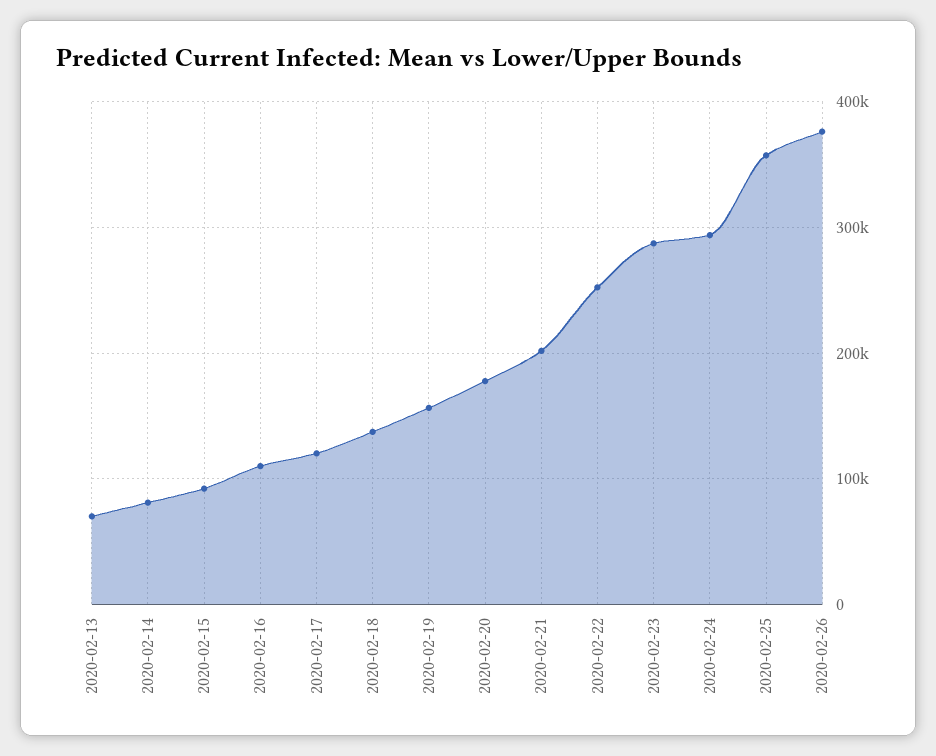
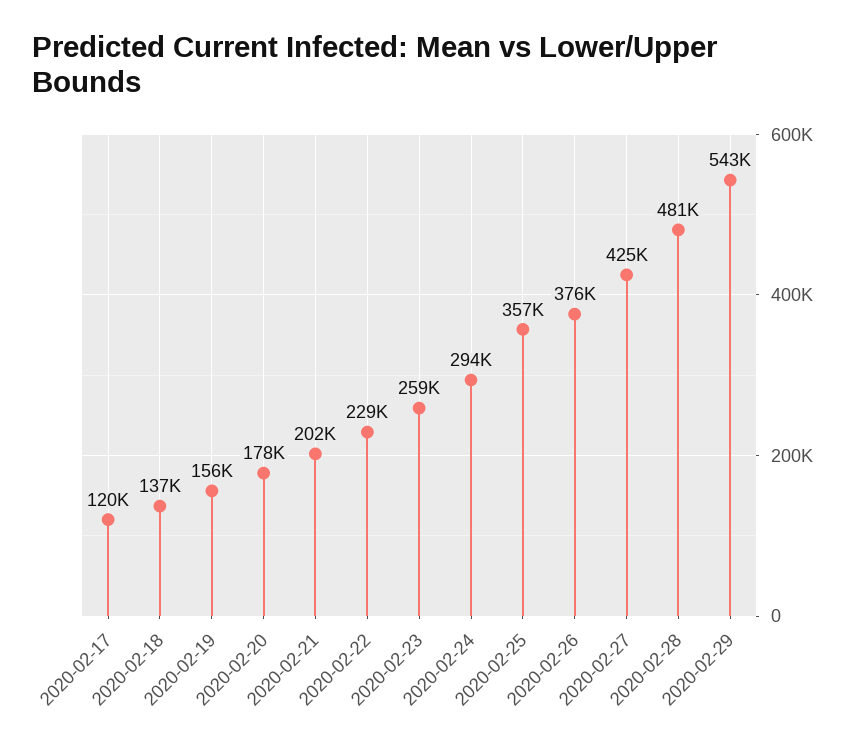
2020-02-13: 70000 -> none
2020-02-14: 80000 -> none
2020-02-15: 90000 -> none
2020-02-16: 110000 -> none
2020-02-22: 250000 -> 229000
2020-02-23: 290000 -> 259000
2020-02-27: none -> 425000
2020-02-28: none -> 481000
2020-02-29: none -> 543000

